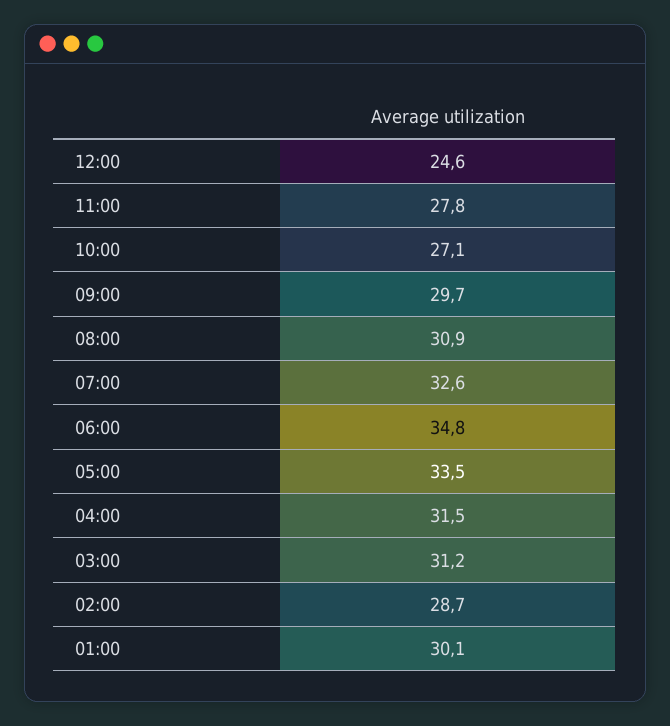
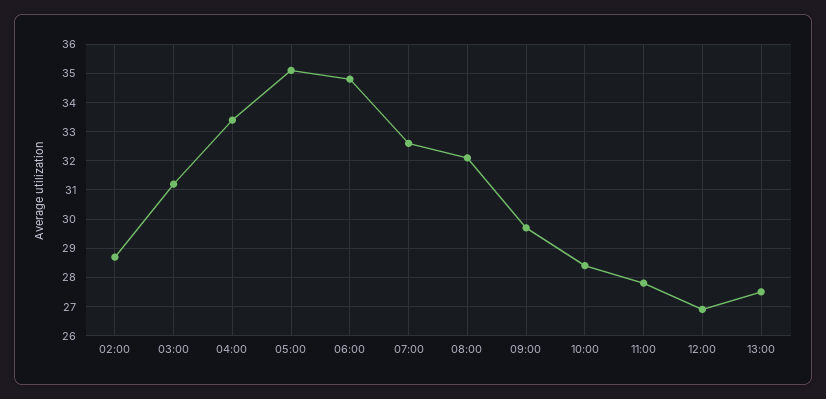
12:00: 24.6 -> 27
10:00: 27.1 -> 28.5
08:00: 30.9 -> 32
05:00: 33.5 -> 35
04:00: 31.5 -> 33.5
01:00: 30.1 -> none
13:00: none -> 27.5

